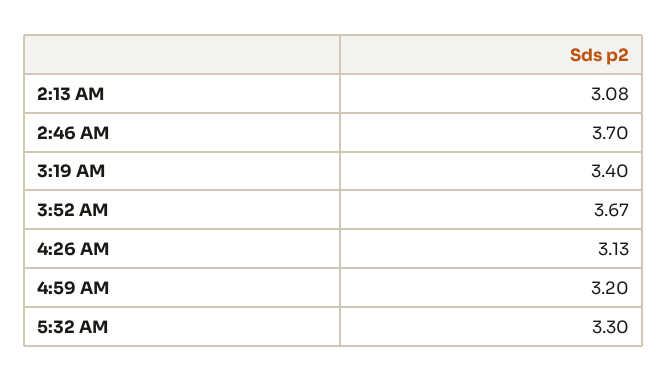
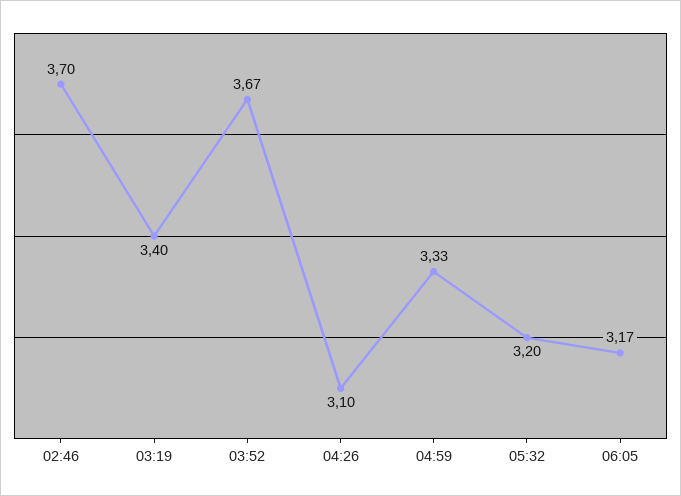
2:13 AM: 3.08 -> none
4:26 AM: 3.13 -> 3.1
4:59 AM: 3.2 -> 3.33
5:32 AM: 3.3 -> 3.2
06:05: none -> 3.17

